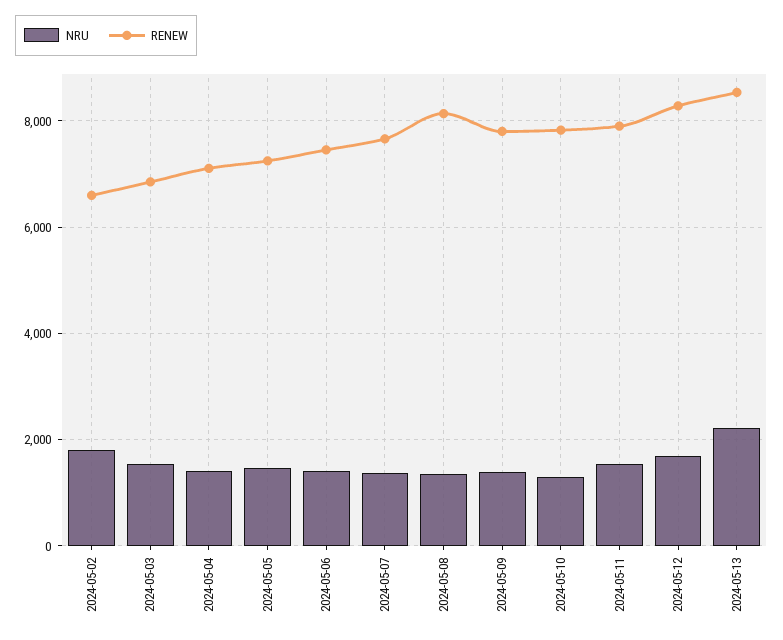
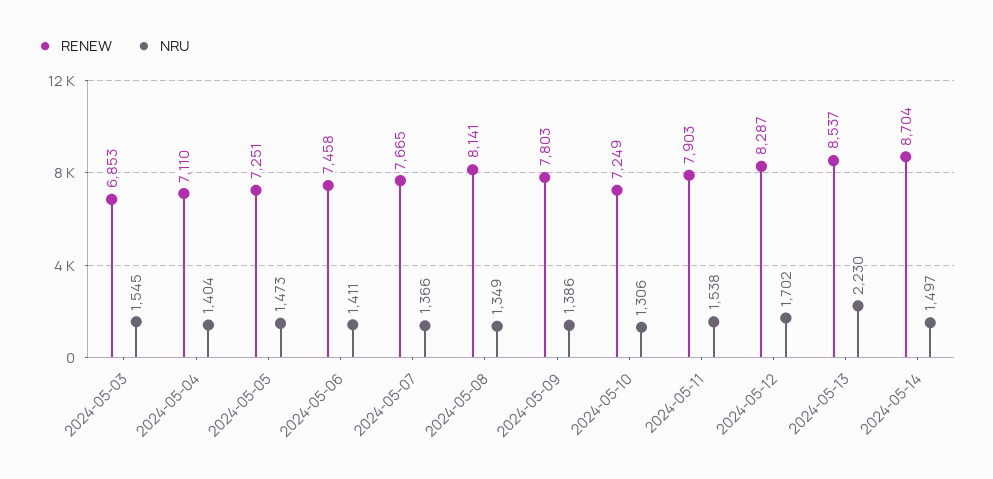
NRU, 2024-05-02: 1800 -> none
RENEW, 2024-05-02: 6600 -> none
RENEW, 2024-05-10: 7800 -> 7249
RENEW, 2024-05-14: none -> 8704
NRU, 2024-05-14: none -> 1497

